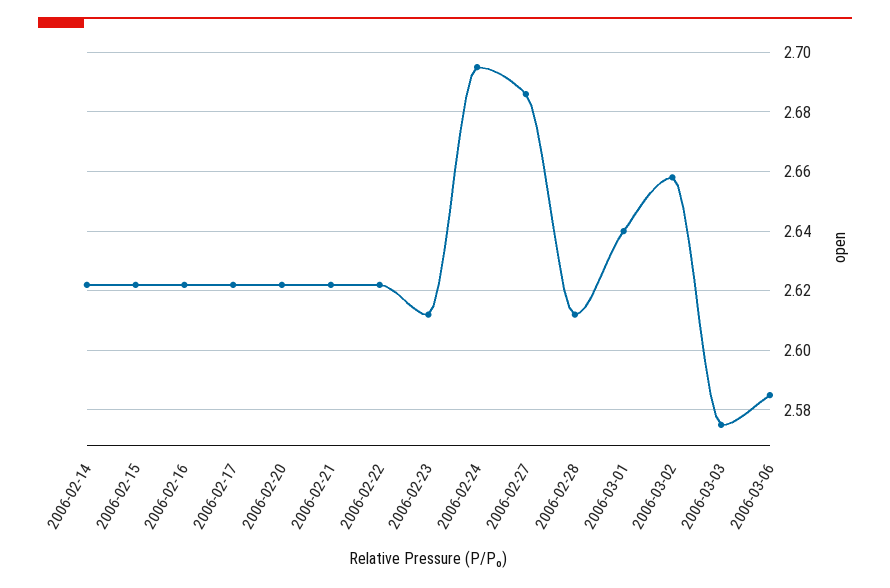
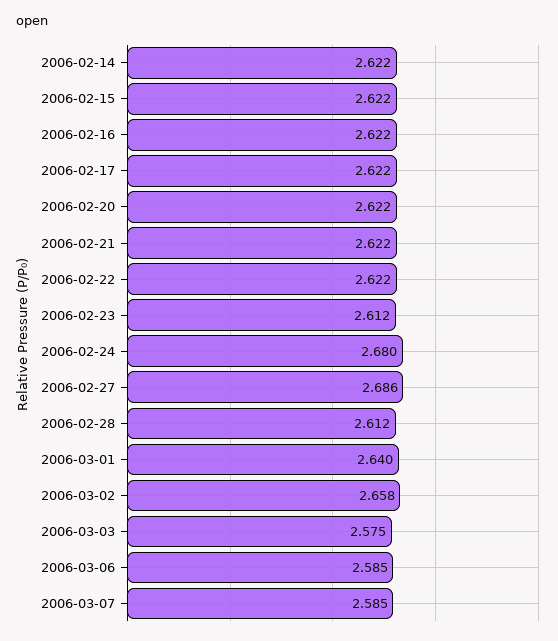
2006-02-24: 2.695 -> 2.68
2006-03-07: none -> 2.585

